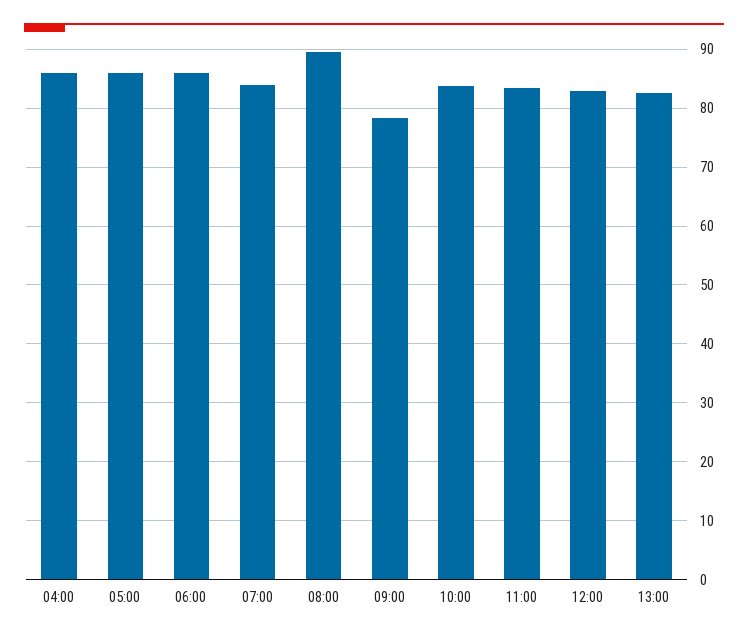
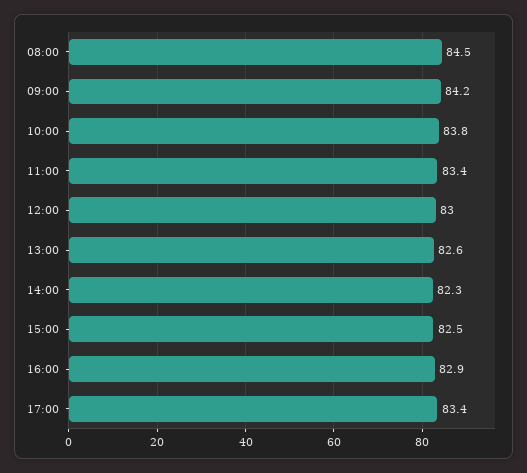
04:00: 86 -> none
05:00: 86 -> none
06:00: 86 -> none
07:00: 84 -> none
08:00: 90 -> 84.5
09:00: 78 -> 84.2
14:00: none -> 82.3
15:00: none -> 82.5
16:00: none -> 82.9
17:00: none -> 83.4

